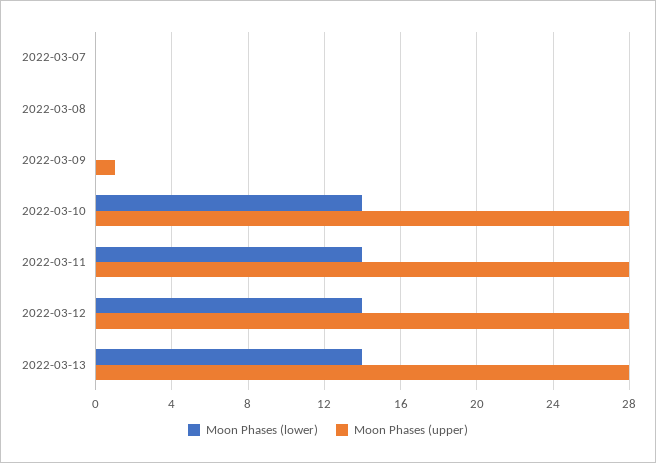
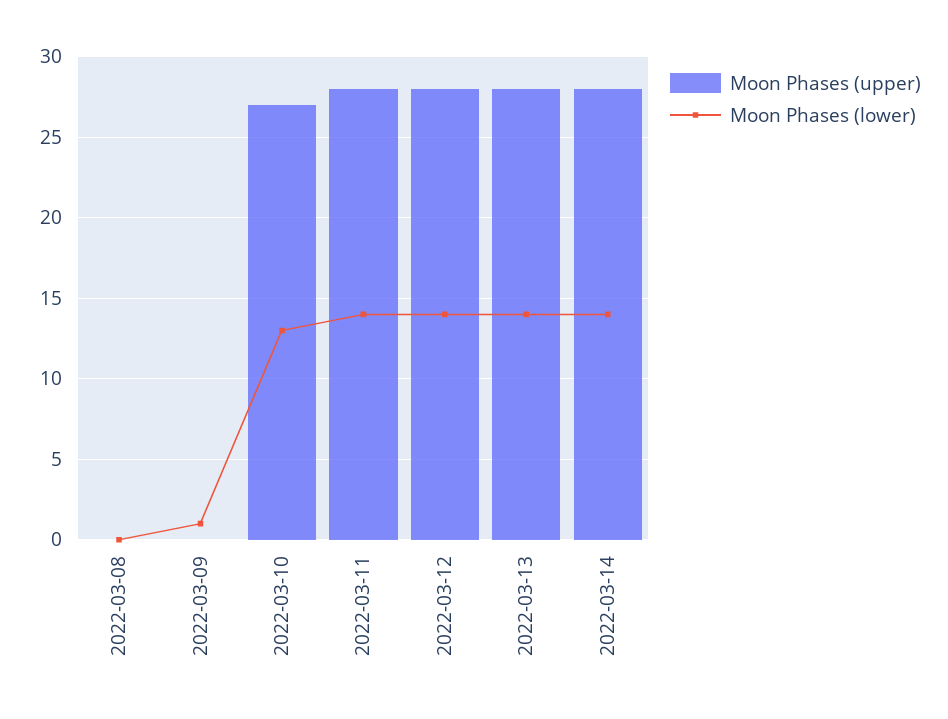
Moon Phases (lower), 2022-03-07: 0 -> none
Moon Phases (upper), 2022-03-07: 0 -> none
Moon Phases (lower), 2022-03-09: 0 -> 1
Moon Phases (upper), 2022-03-09: 1 -> 0
Moon Phases (lower), 2022-03-10: 14 -> 13
Moon Phases (upper), 2022-03-10: 28 -> 27
Moon Phases (upper), 2022-03-14: none -> 28
Moon Phases (lower), 2022-03-14: none -> 14

